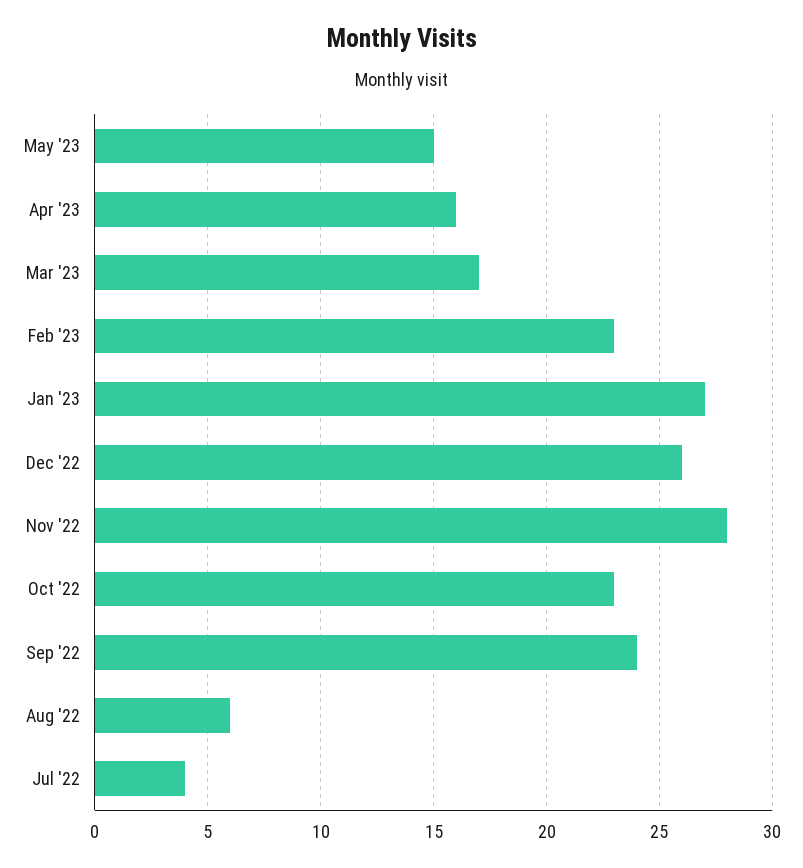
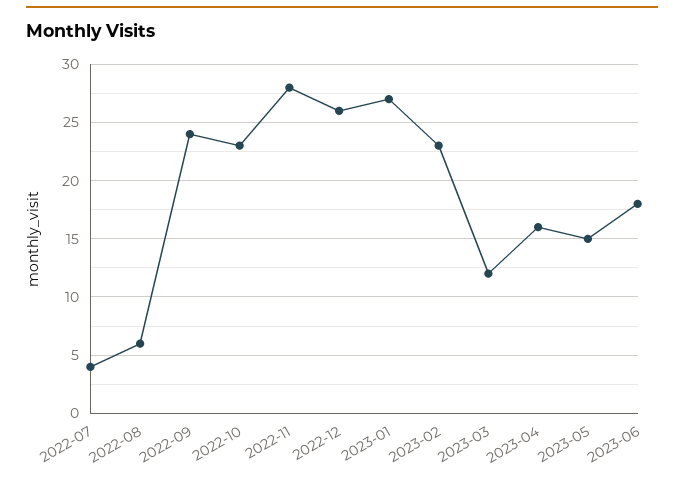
Mar '23: 17 -> 12
2023-06: none -> 18

